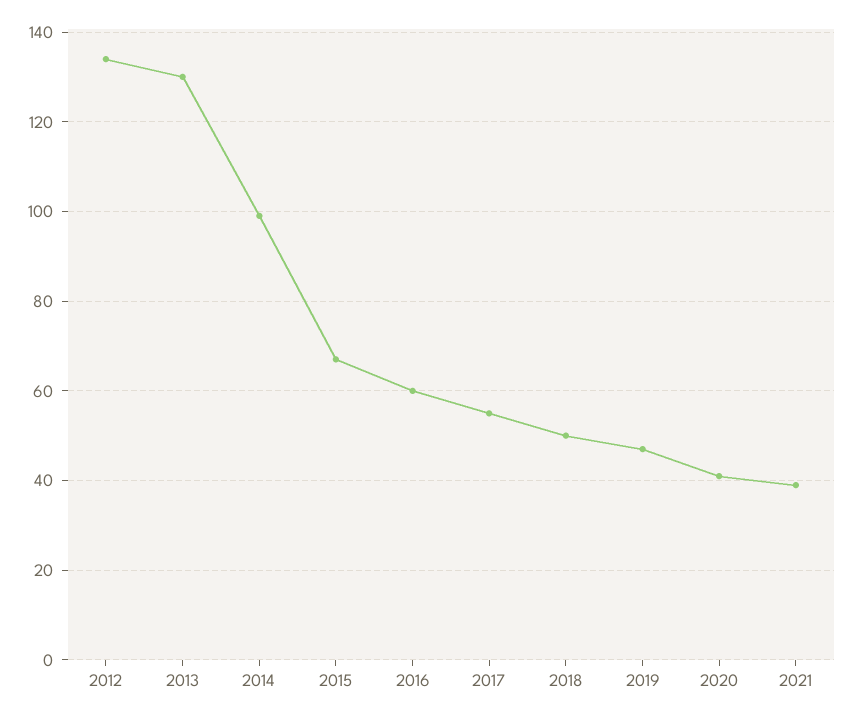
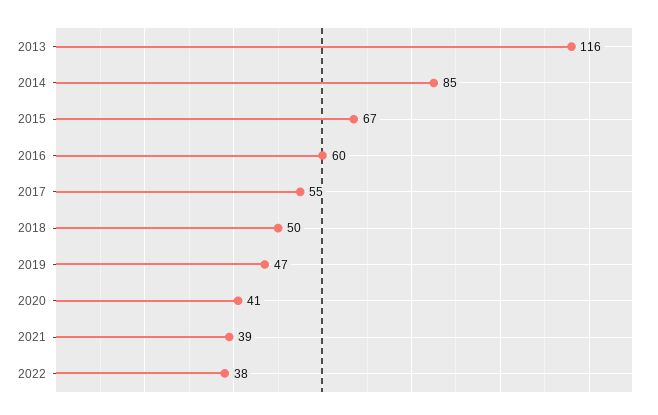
2012: 135 -> none
2013: 130 -> 116
2014: 100 -> 85
2022: none -> 38

